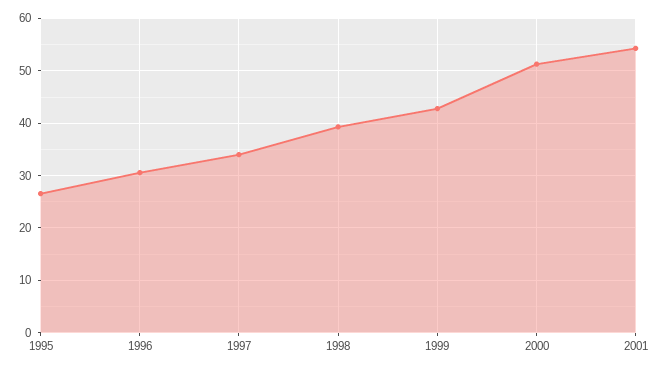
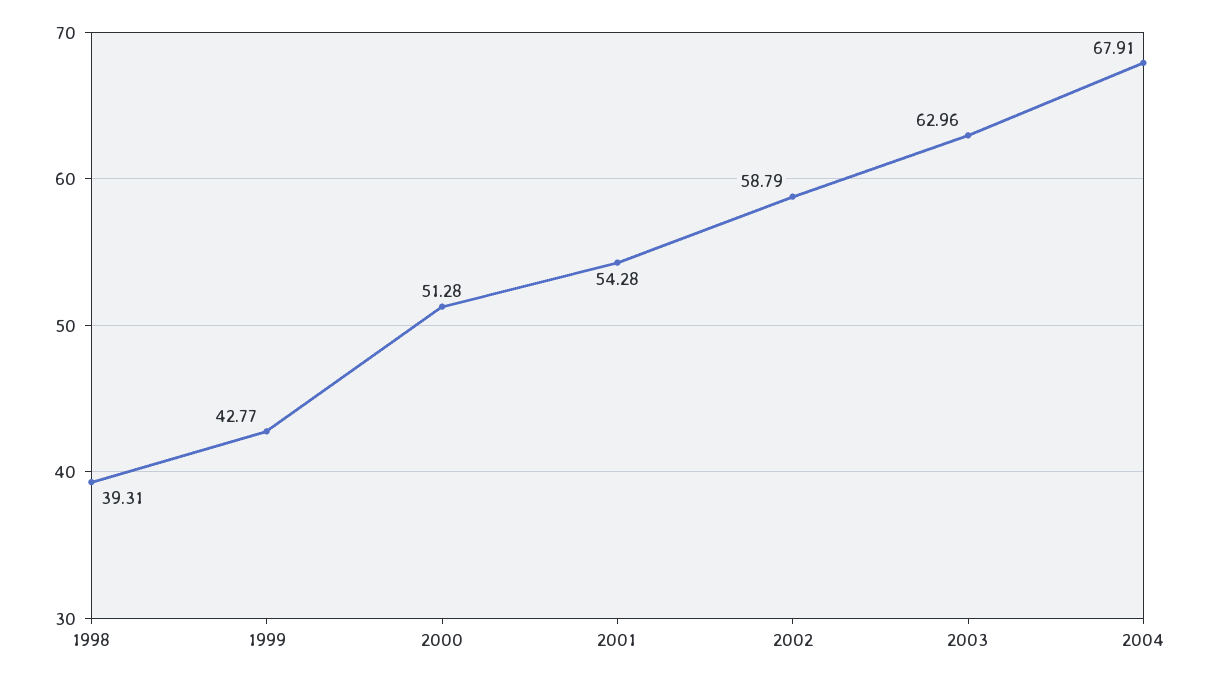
1995: 26 -> none
1996: 30 -> none
1997: 34 -> none
2002: none -> 58.79
2003: none -> 62.96
2004: none -> 67.91

